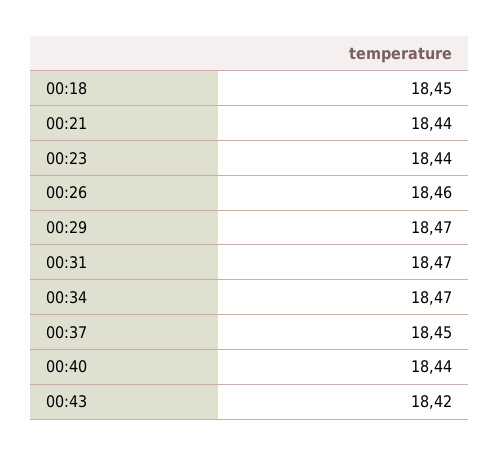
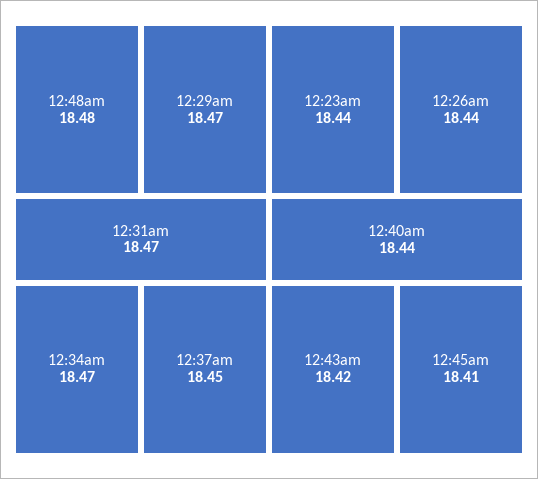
00:18: 18.45 -> none
00:21: 18.44 -> none
00:26: 18.46 -> 18.44
12:48am: none -> 18.48
12:45am: none -> 18.41

